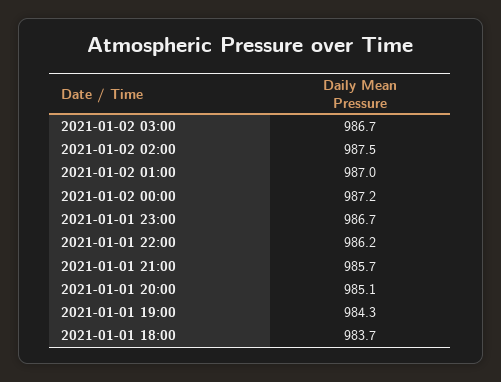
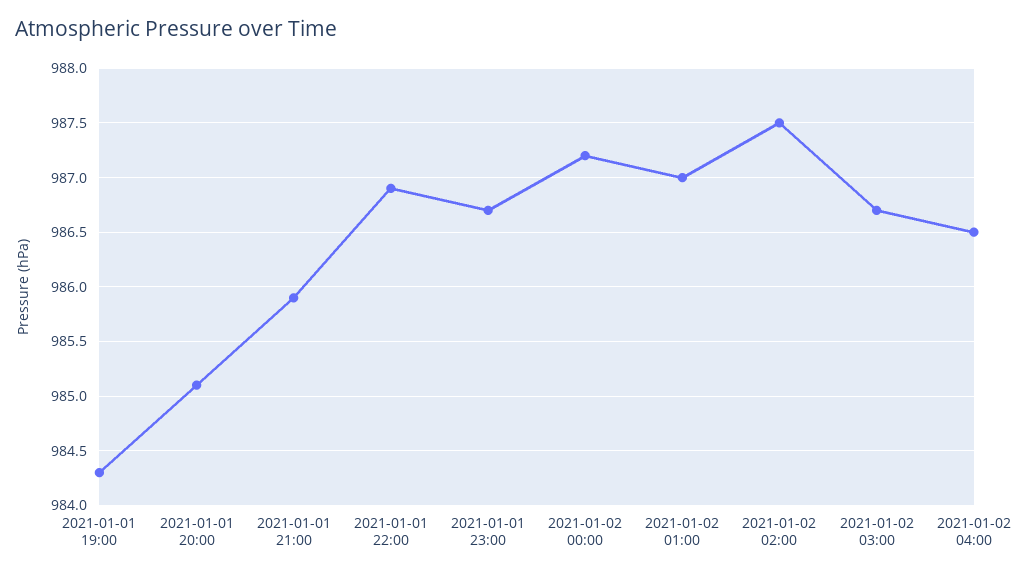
2021-01-01 22:00: 986.2 -> 986.9
2021-01-01 21:00: 985.7 -> 985.9
2021-01-01 18:00: 983.7 -> none
2021-01-02 04:00: none -> 986.5

